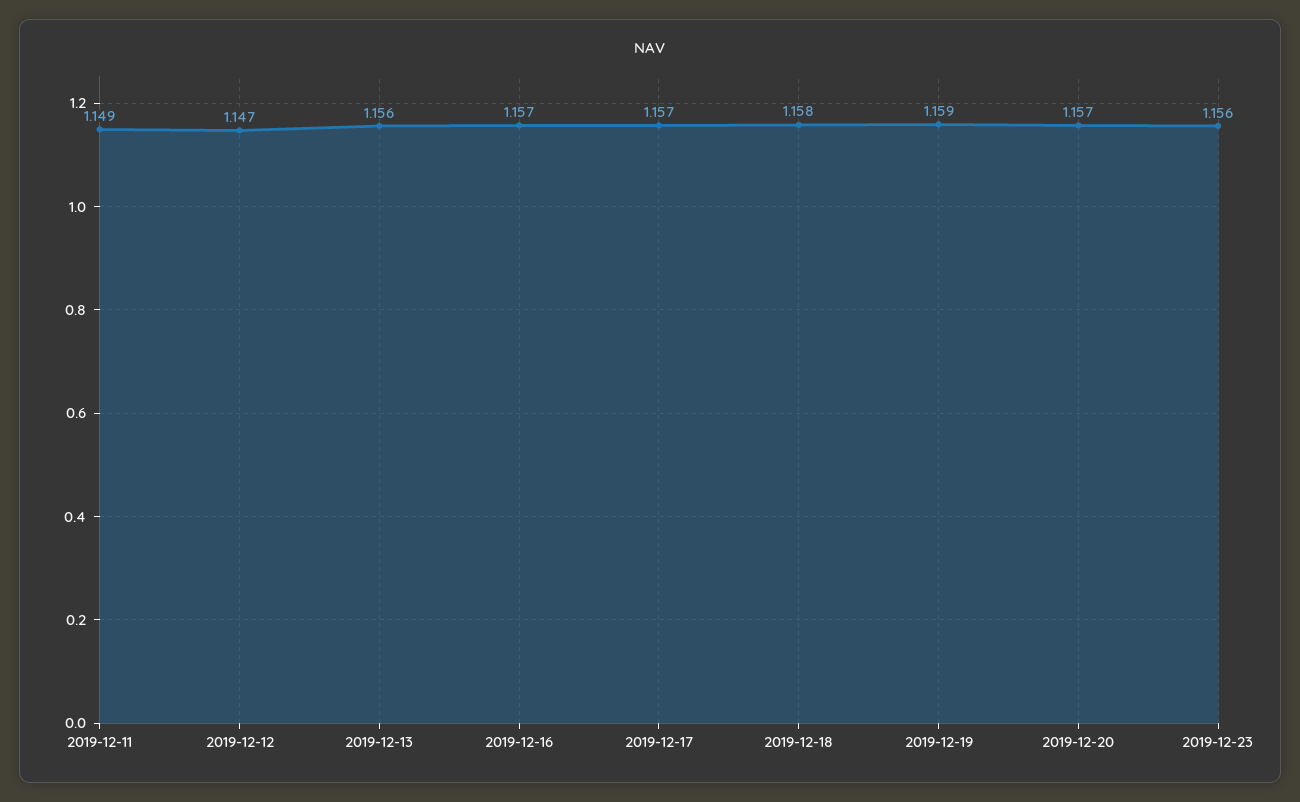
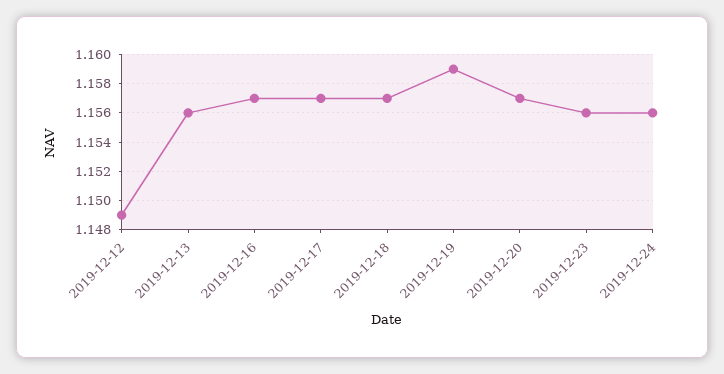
2019-12-11: 1.149 -> none
2019-12-12: 1.147 -> 1.149
2019-12-18: 1.158 -> 1.157
2019-12-24: none -> 1.156

